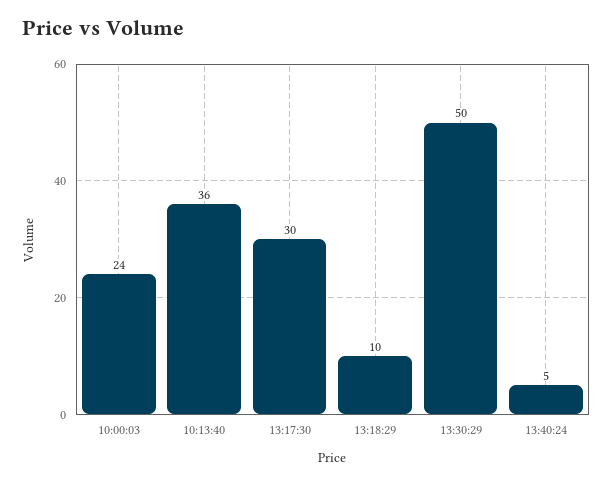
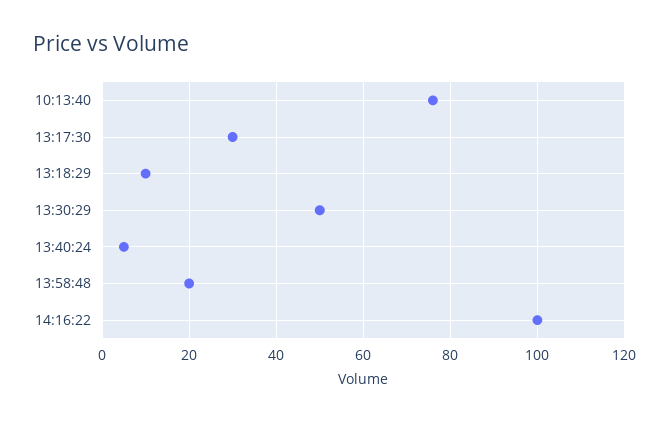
10:00:03: 24 -> none
10:13:40: 36 -> 75
13:58:48: none -> 20
14:16:22: none -> 100

